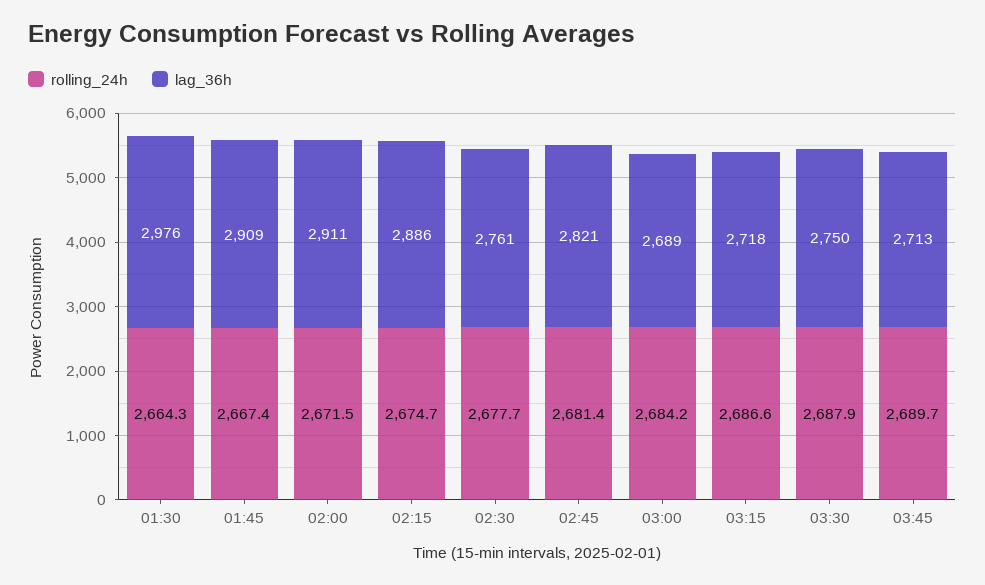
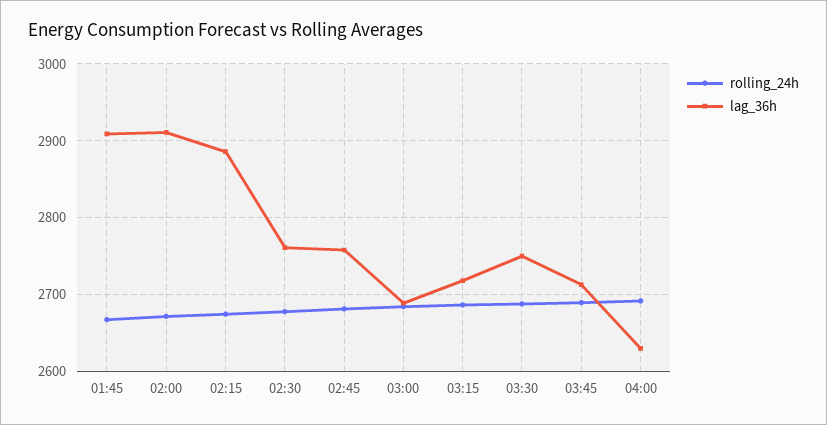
rolling_24h, 01:30: 2664.3 -> none
lag_36h, 01:30: 2976 -> none
lag_36h, 02:45: 2821 -> 2760
rolling_24h, 04:00: none -> 2690
lag_36h, 04:00: none -> 2630

